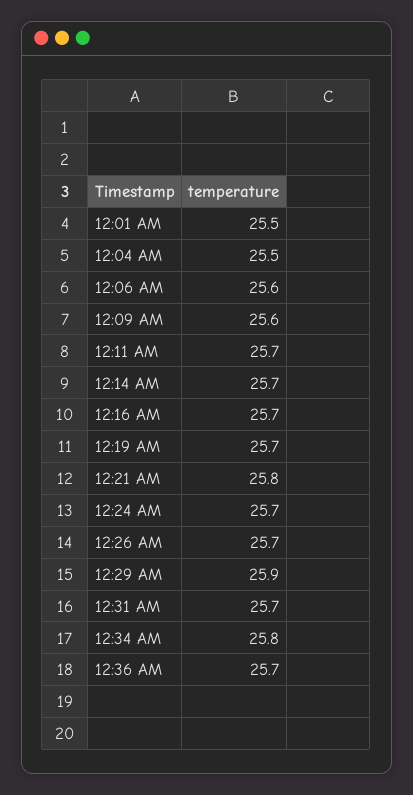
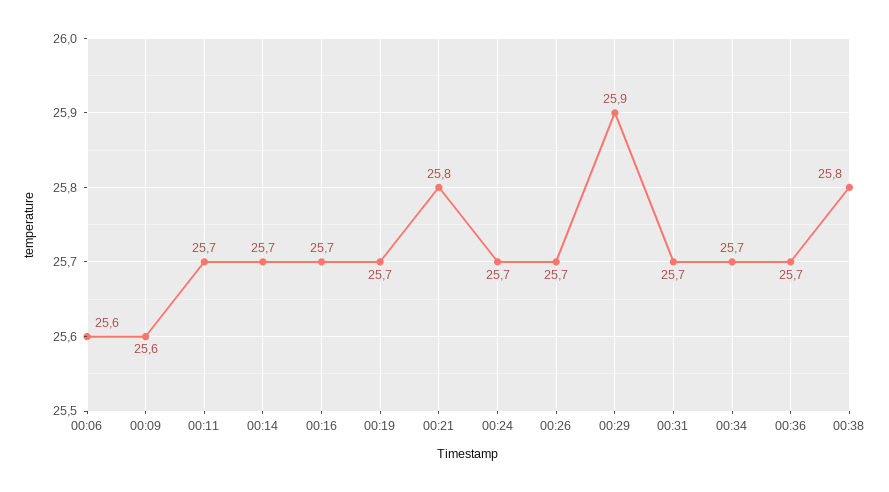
12:01 AM: 25.5 -> none
12:04 AM: 25.5 -> none
12:34 AM: 25.8 -> 25.7
00:38: none -> 25.8

